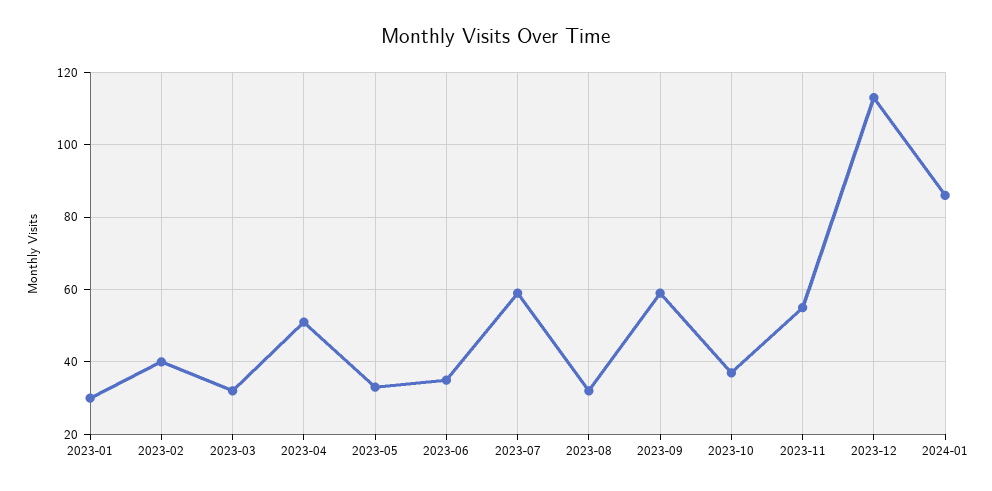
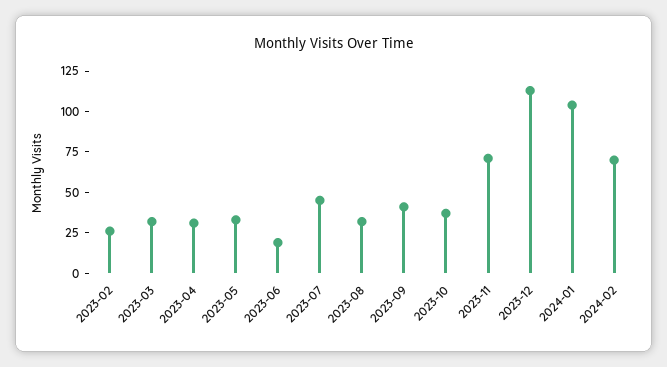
2023-01: 30 -> none
2023-02: 40 -> 25
2023-04: 50 -> 30
2023-06: 35 -> 20
2023-07: 60 -> 45
2023-09: 60 -> 40
2023-11: 55 -> 70
2024-01: 85 -> 105
2024-02: none -> 70

